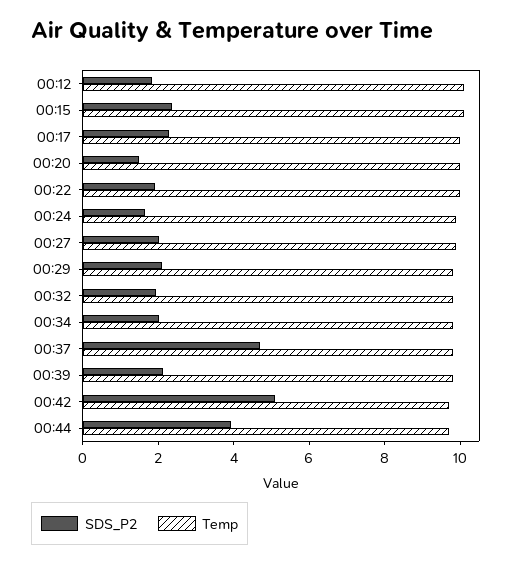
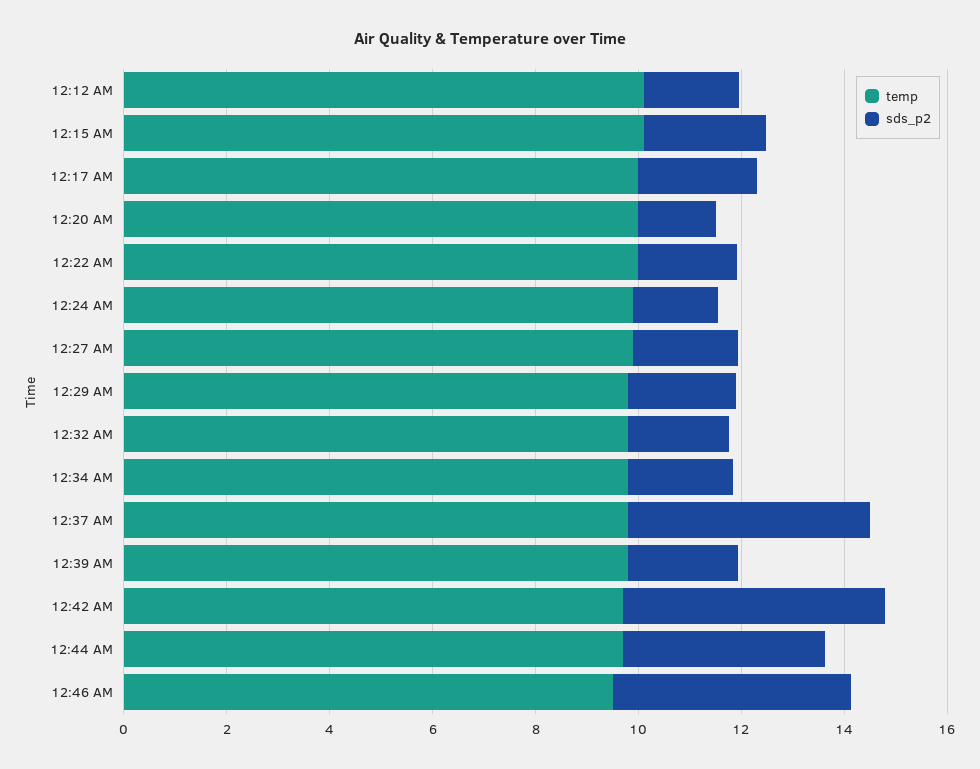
Temp, 12:46 AM: none -> 9.5
SDS_P2, 12:46 AM: none -> 4.5

